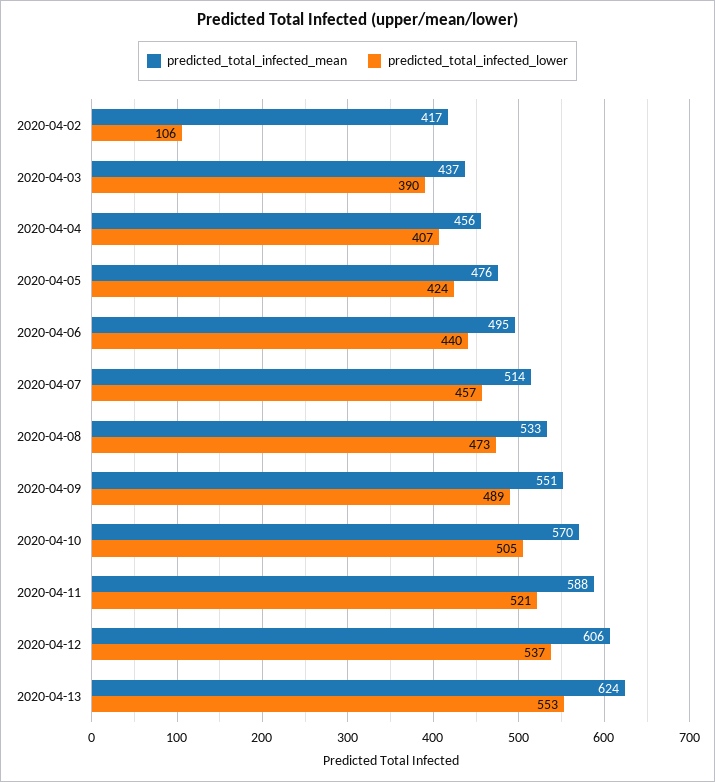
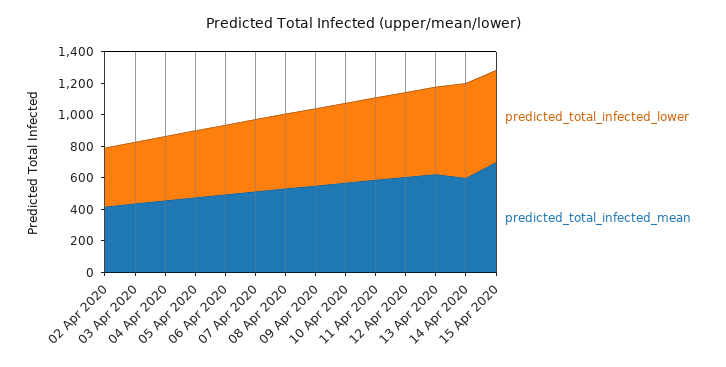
predicted_total_infected_lower, 2020-04-02: 106 -> 400
predicted_total_infected_lower, 14 Apr 2020: none -> 600
predicted_total_infected_mean, 14 Apr 2020: none -> 600
predicted_total_infected_lower, 15 Apr 2020: none -> 600
predicted_total_infected_mean, 15 Apr 2020: none -> 700

